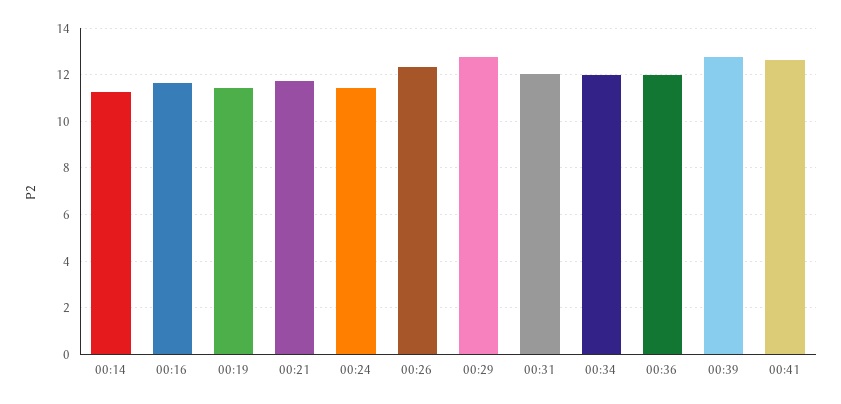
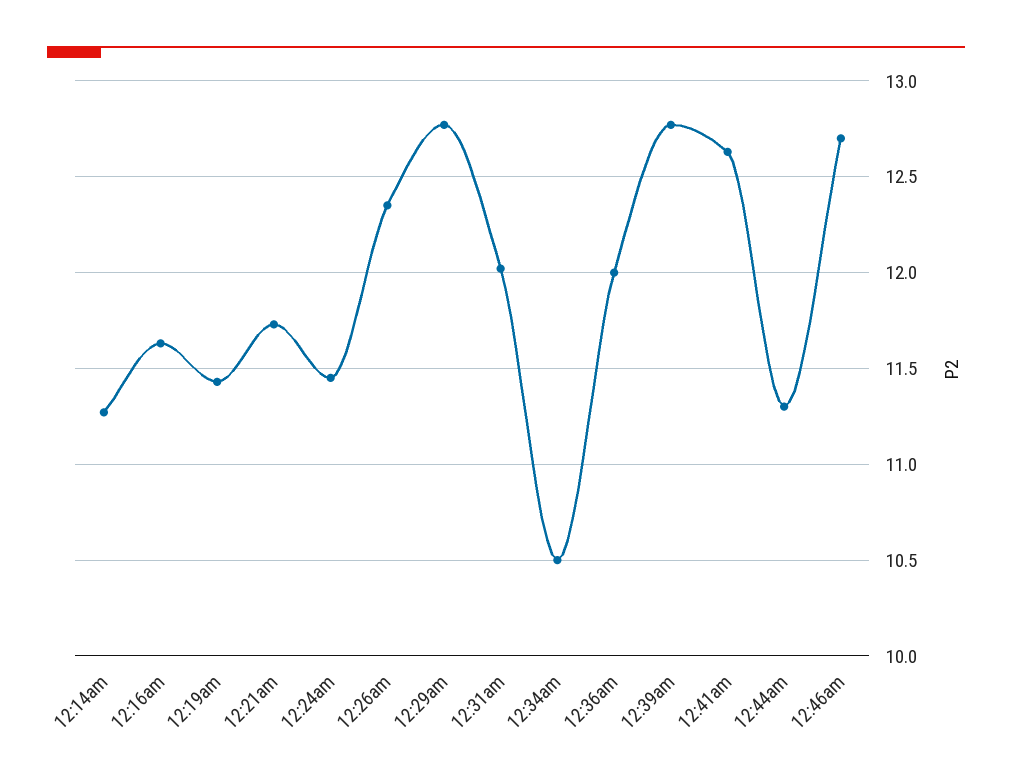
00:34: 12 -> 10.5
12:44am: none -> 11.3
12:46am: none -> 12.7

